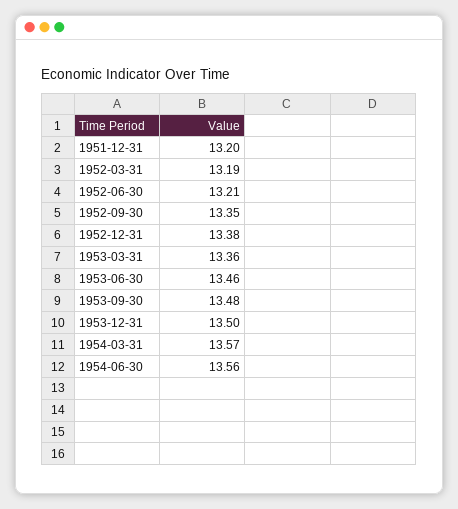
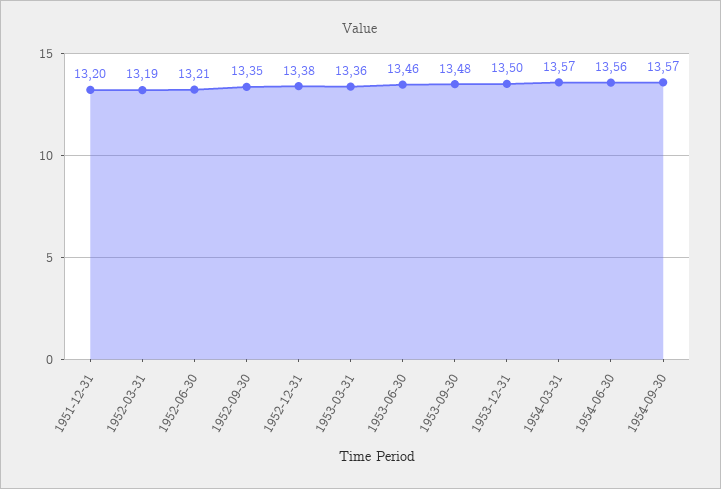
1954-09-30: none -> 13.57

